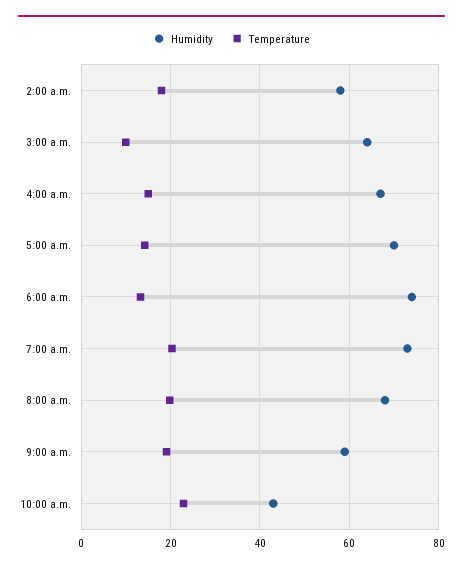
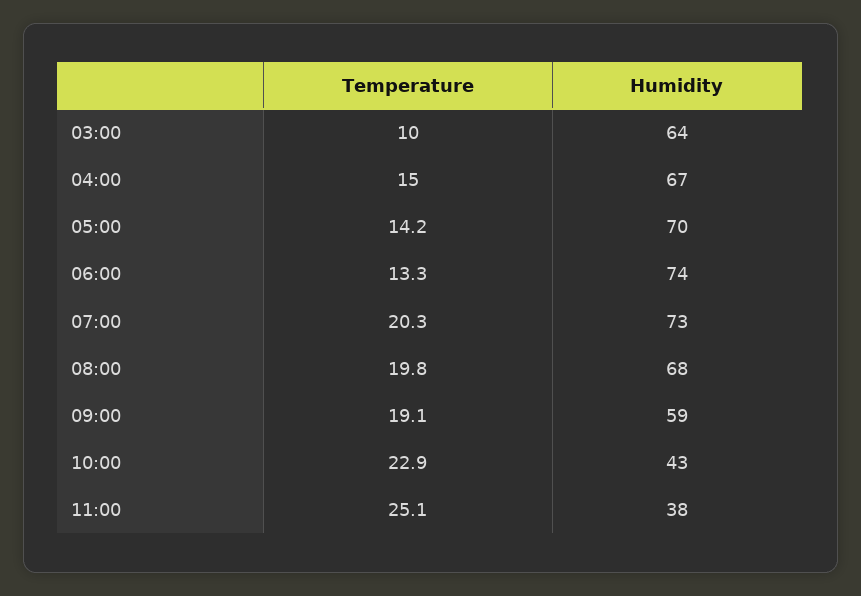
Humidity, 2:00 a.m.: 58 -> none
Temperature, 2:00 a.m.: 18 -> none
Temperature, 11:00: none -> 25.1
Humidity, 11:00: none -> 38

